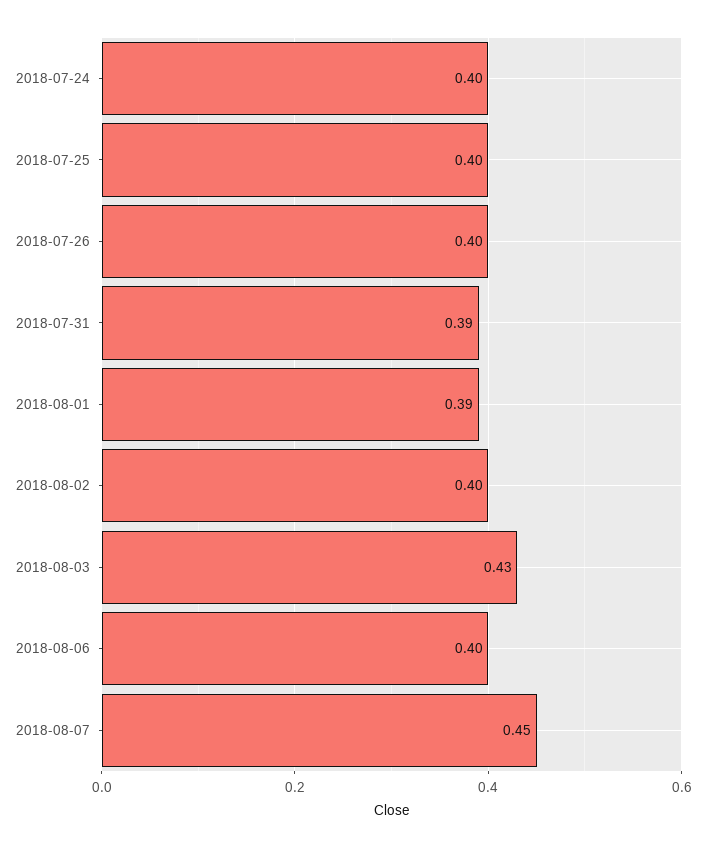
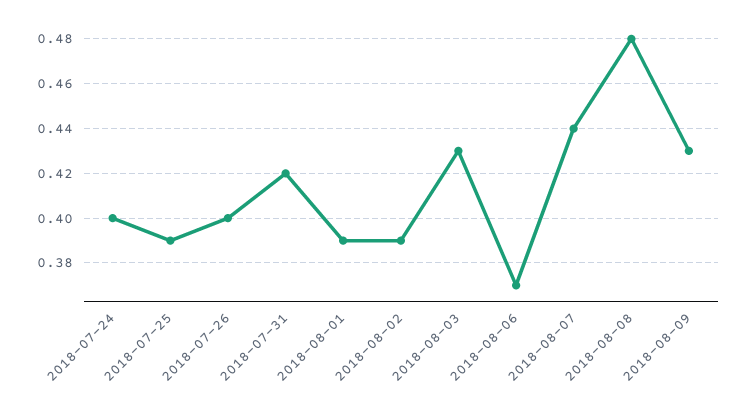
2018-07-25: 0.4 -> 0.39
2018-07-31: 0.39 -> 0.42
2018-08-02: 0.4 -> 0.39
2018-08-06: 0.4 -> 0.37
2018-08-07: 0.45 -> 0.44
2018-08-08: none -> 0.48
2018-08-09: none -> 0.43

